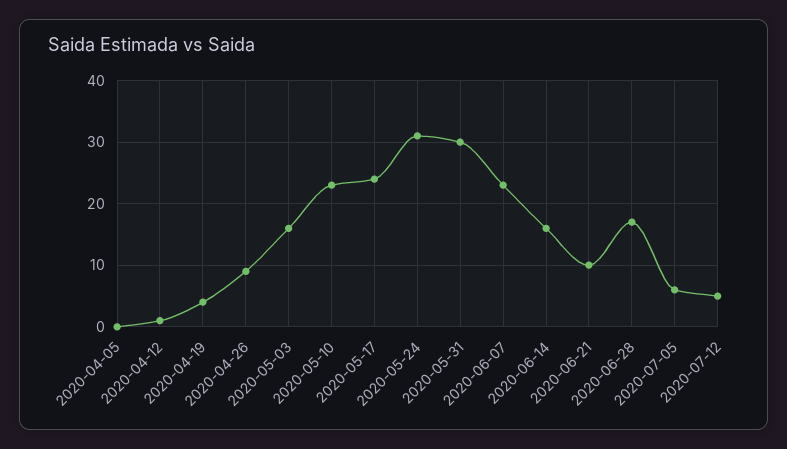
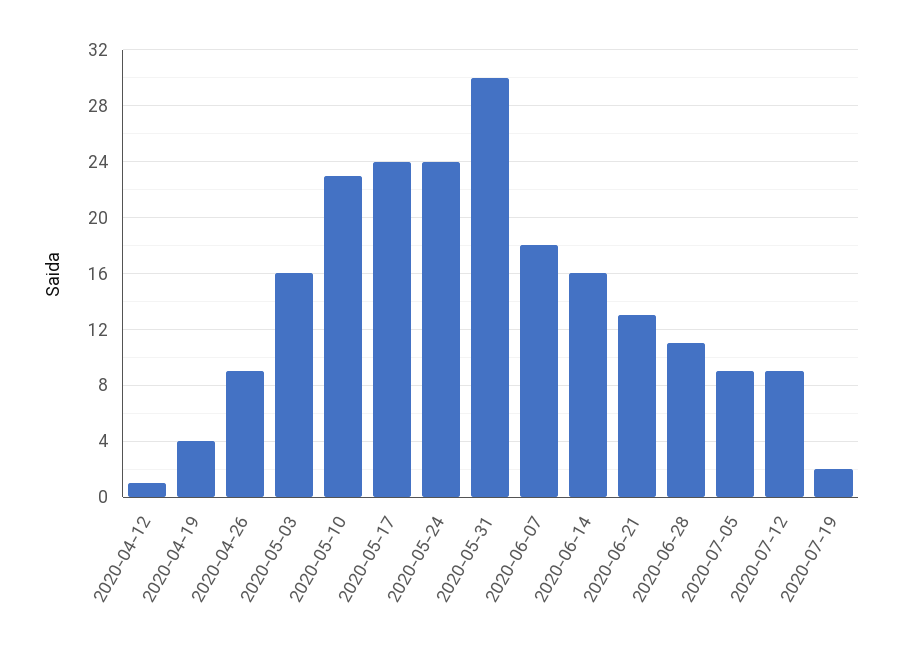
2020-04-05: 0 -> none
2020-05-24: 31 -> 24
2020-06-07: 23 -> 18
2020-06-21: 10 -> 13
2020-06-28: 17 -> 11
2020-07-05: 6 -> 9
2020-07-12: 5 -> 9
2020-07-19: none -> 2

